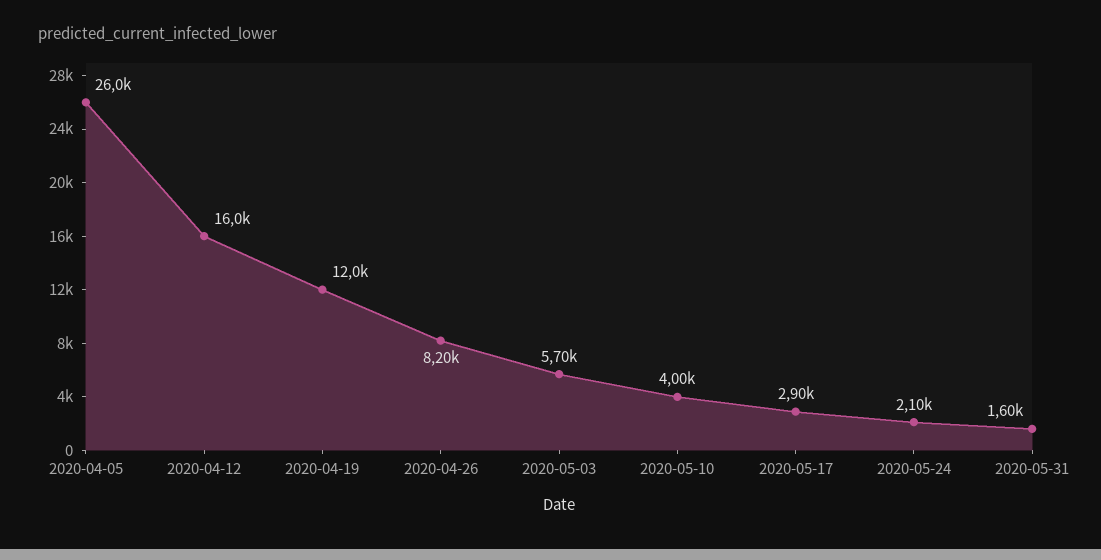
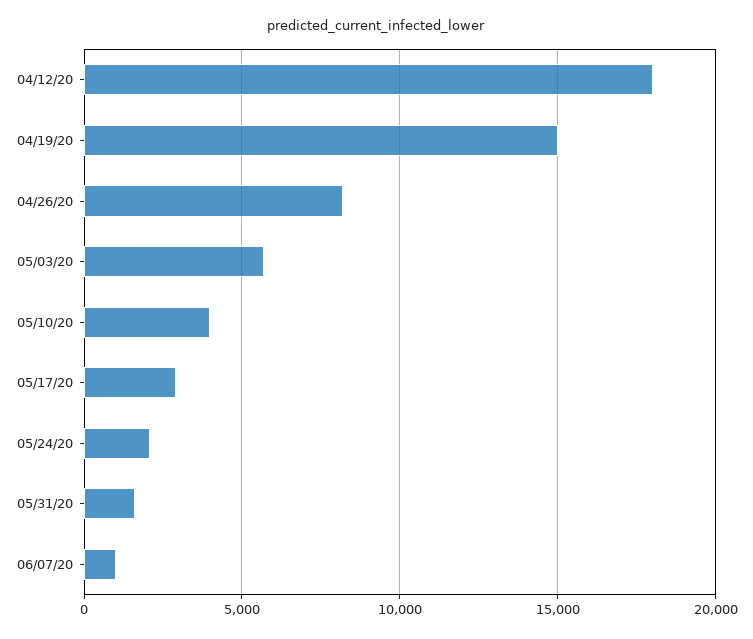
2020-04-05: 26000 -> none
2020-04-12: 16000 -> 18000
2020-04-19: 12000 -> 15000
06/07/20: none -> 1000

